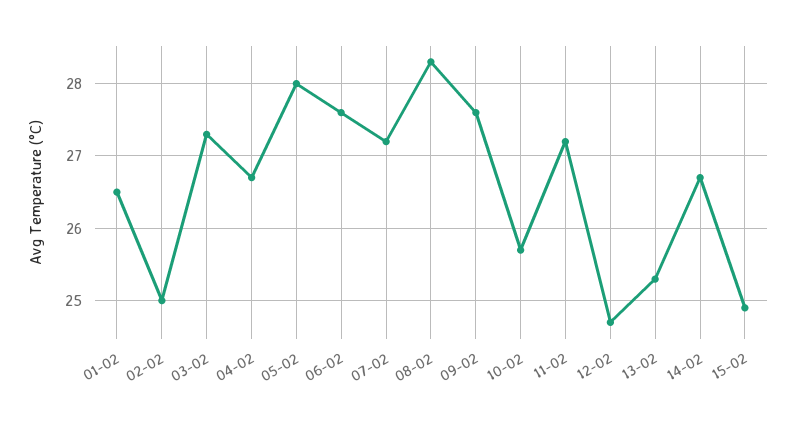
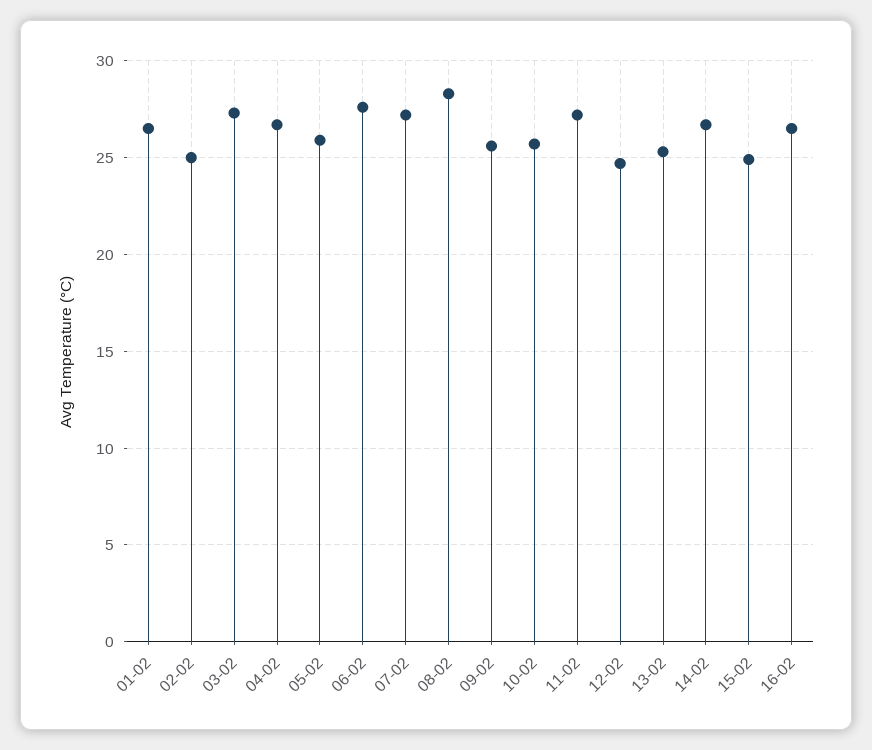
05-02: 28 -> 26
09-02: 27.6 -> 25.5
16-02: none -> 26.5

